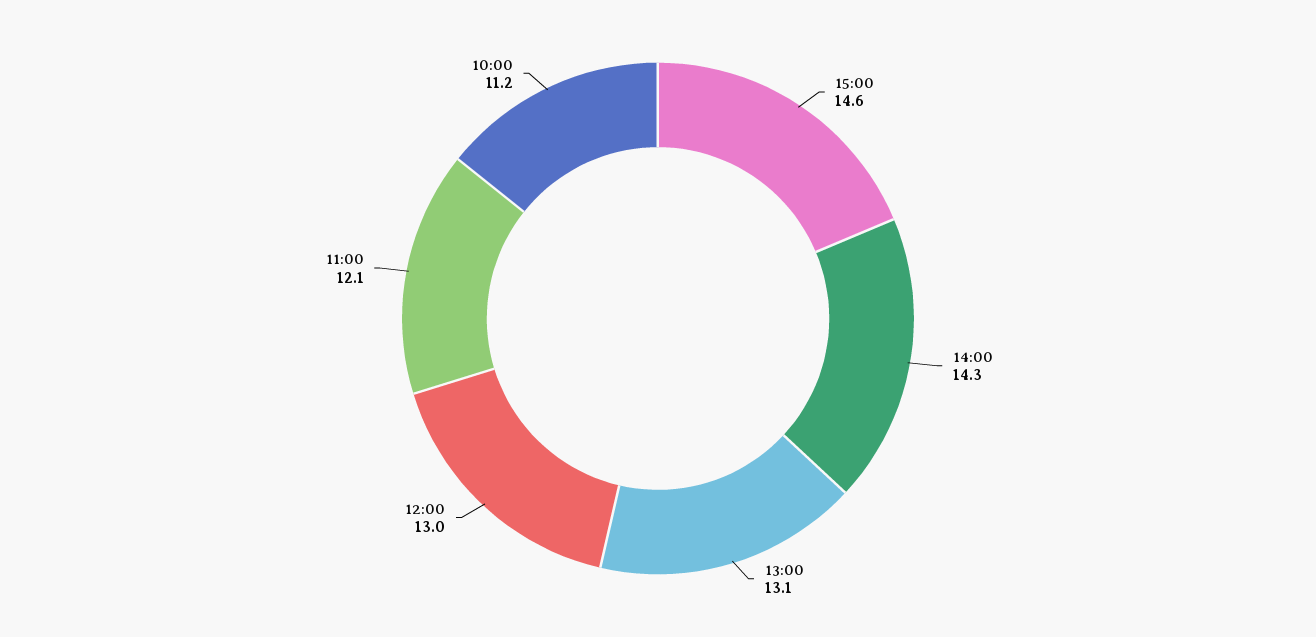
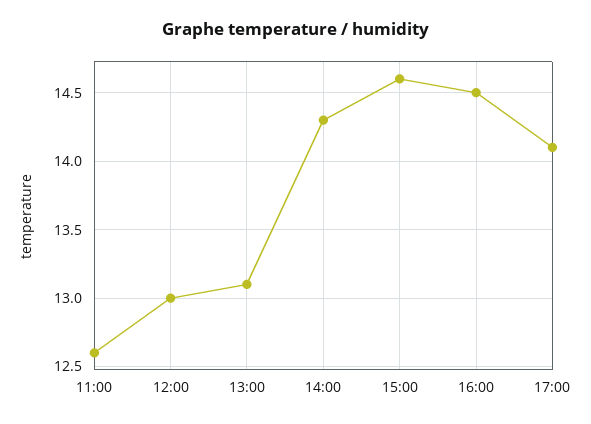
11:00: 12.1 -> 12.6
10:00: 11.2 -> none
16:00: none -> 14.5
17:00: none -> 14.1

